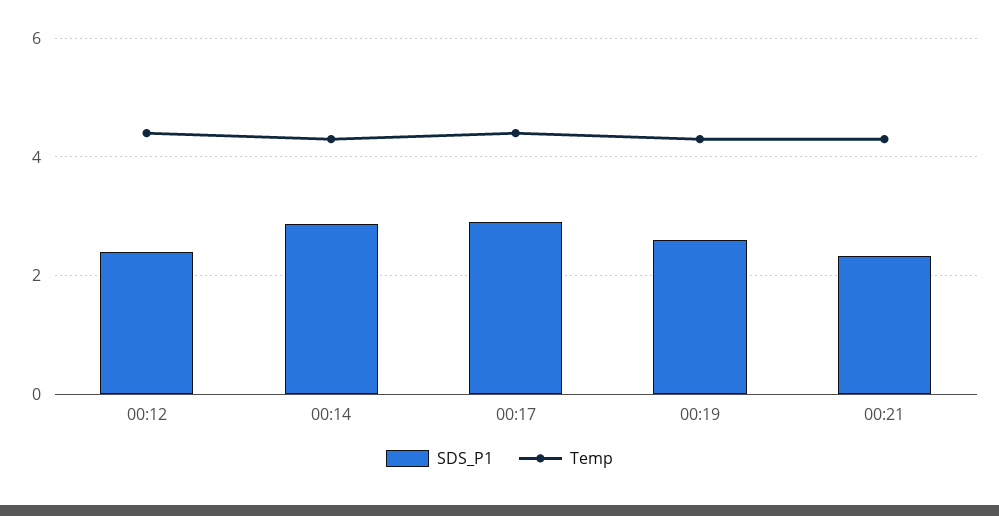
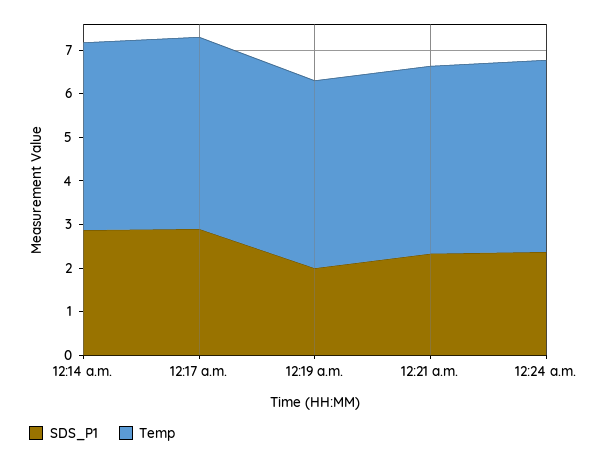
SDS_P1, 00:12: 2.4 -> none
Temp, 00:12: 4.4 -> none
SDS_P1, 00:19: 2.6 -> 2
SDS_P1, 12:24 a.m.: none -> 2.4
Temp, 12:24 a.m.: none -> 4.4

